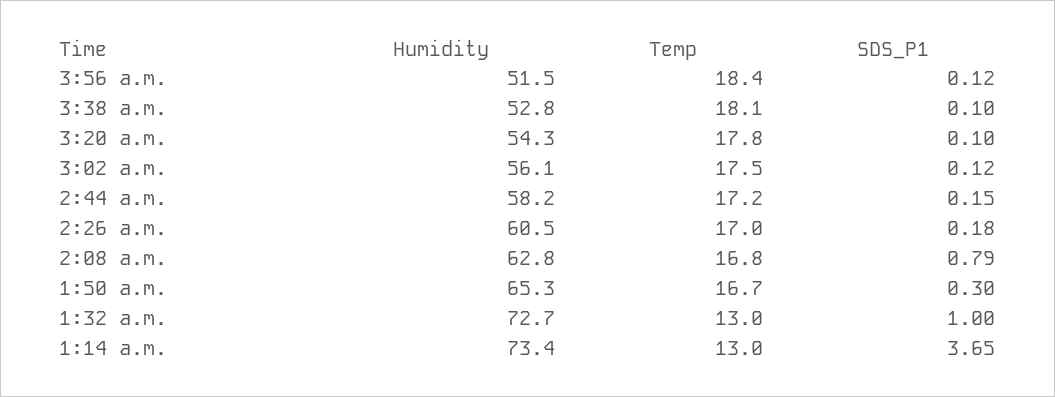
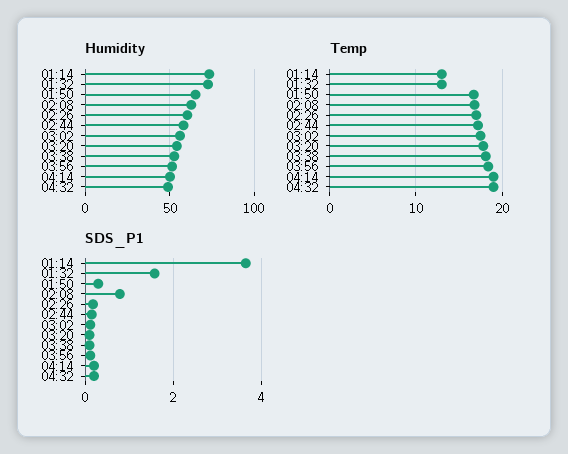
SDS_P1, 1:32 a.m.: 1 -> 1.6
Humidity, 04:14: none -> 50
Humidity, 04:32: none -> 50
Temp, 04:14: none -> 19
Temp, 04:32: none -> 19
SDS_P1, 04:14: none -> 0.2
SDS_P1, 04:32: none -> 0.2

